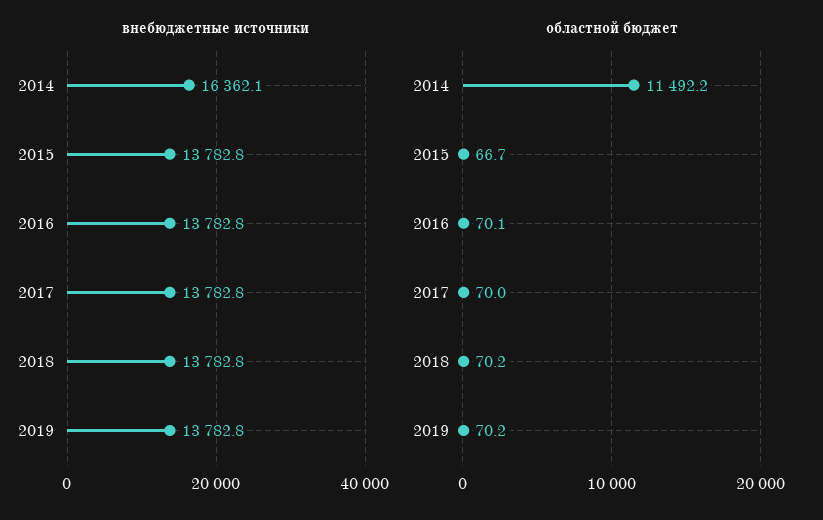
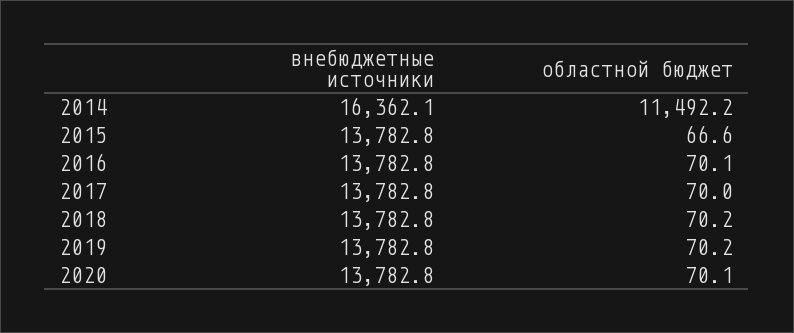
областной бюджет, 2015: 66.7 -> 66.6
внебюджетные источники, 2020: none -> 13782.8
областной бюджет, 2020: none -> 70.1

